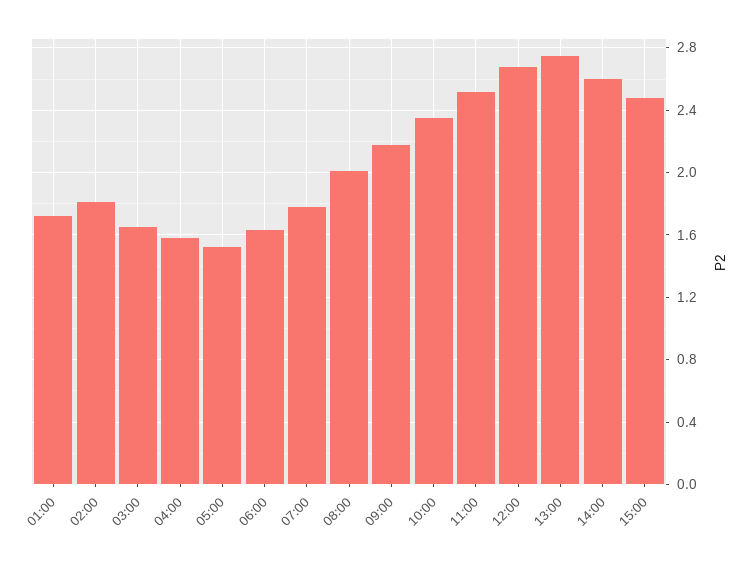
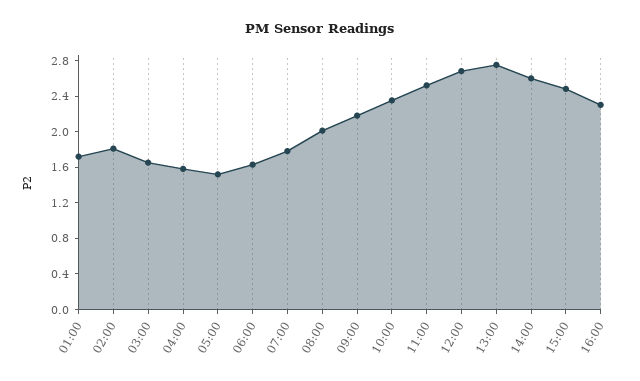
16:00: none -> 2.3

